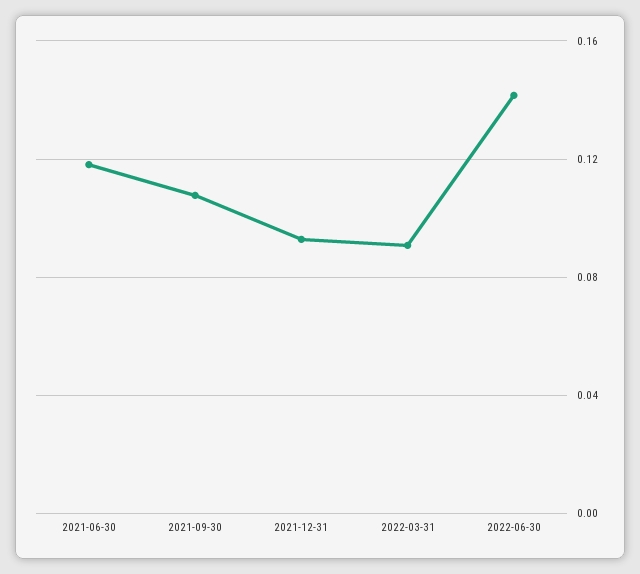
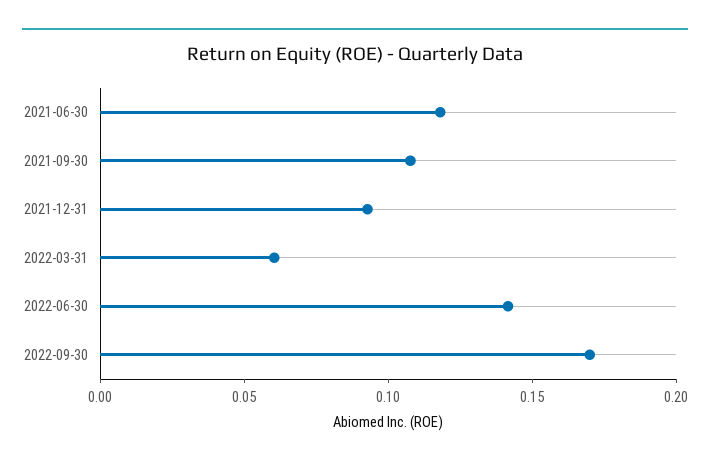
2022-03-31: 0.09 -> 0.06
2022-09-30: none -> 0.17

